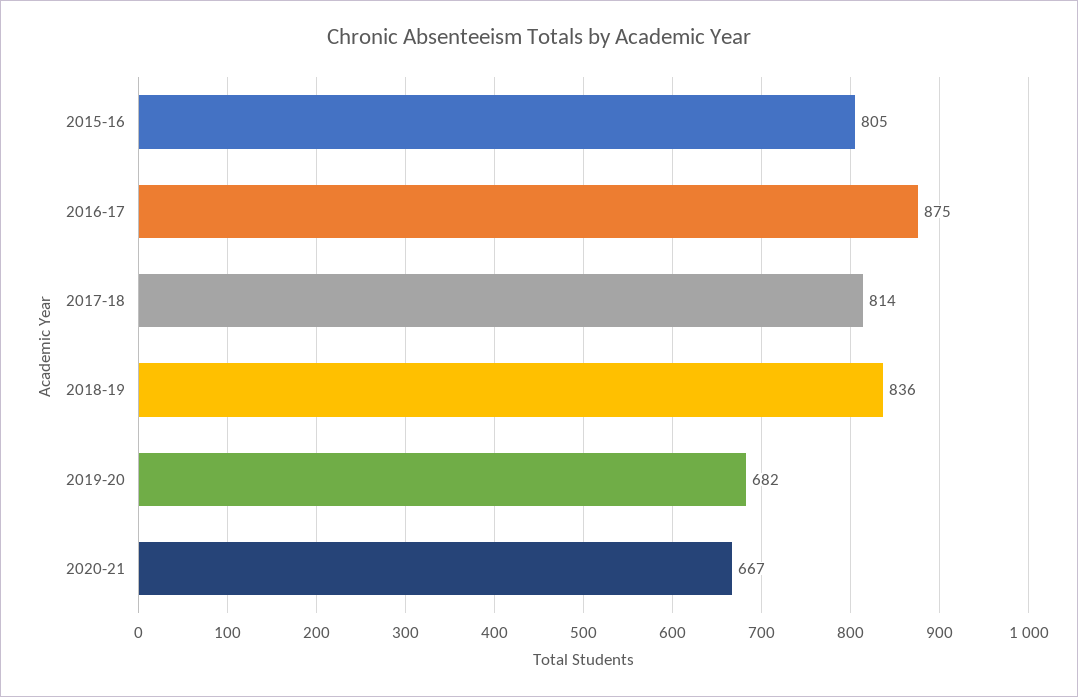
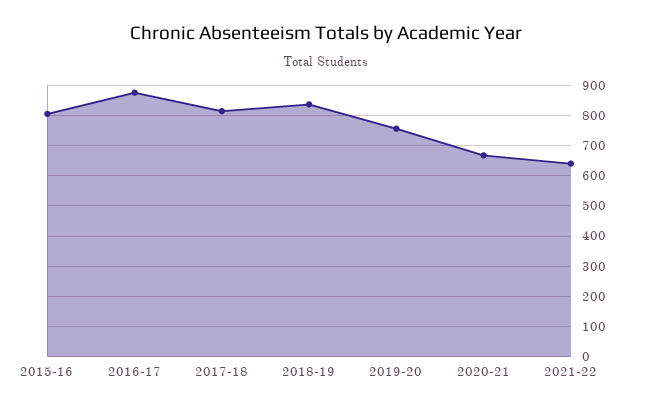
2019-20: 682 -> 760
2021-22: none -> 640

